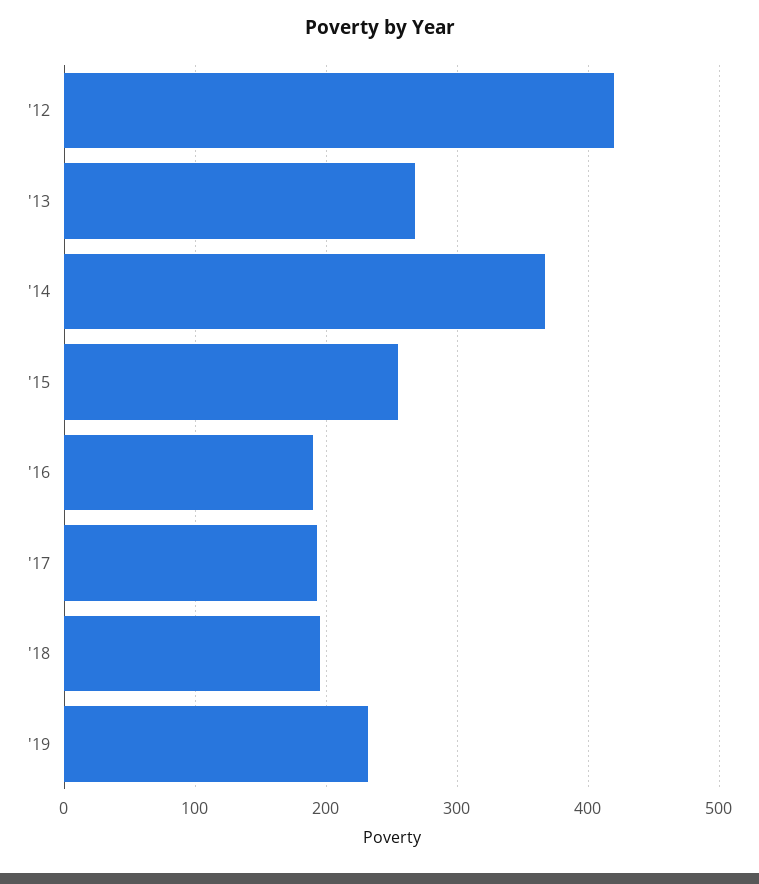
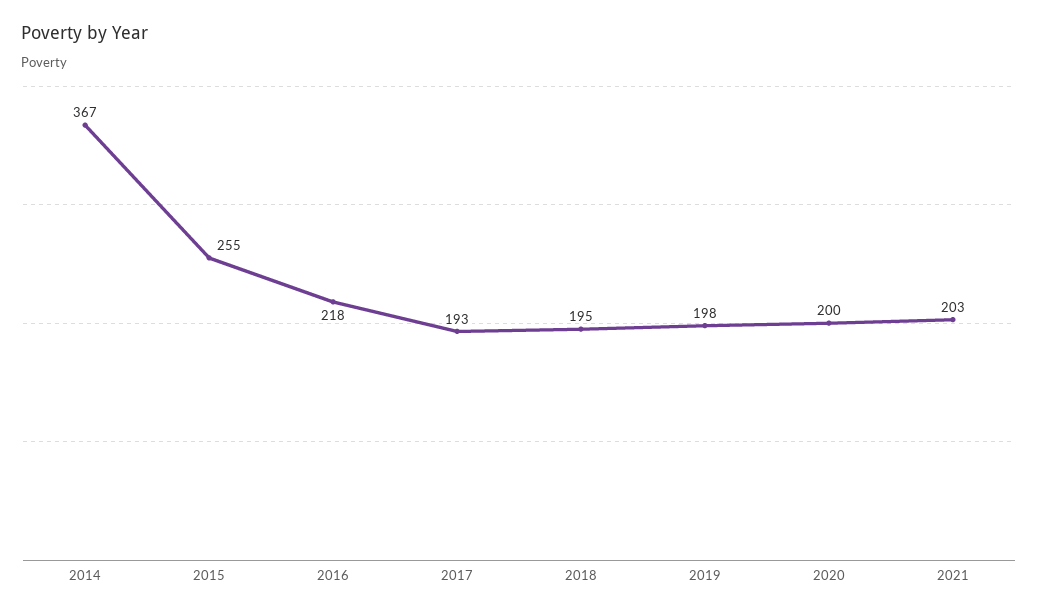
'12: 420 -> none
'13: 270 -> none
'16: 190 -> 218
'19: 230 -> 198
2020: none -> 200
2021: none -> 203

